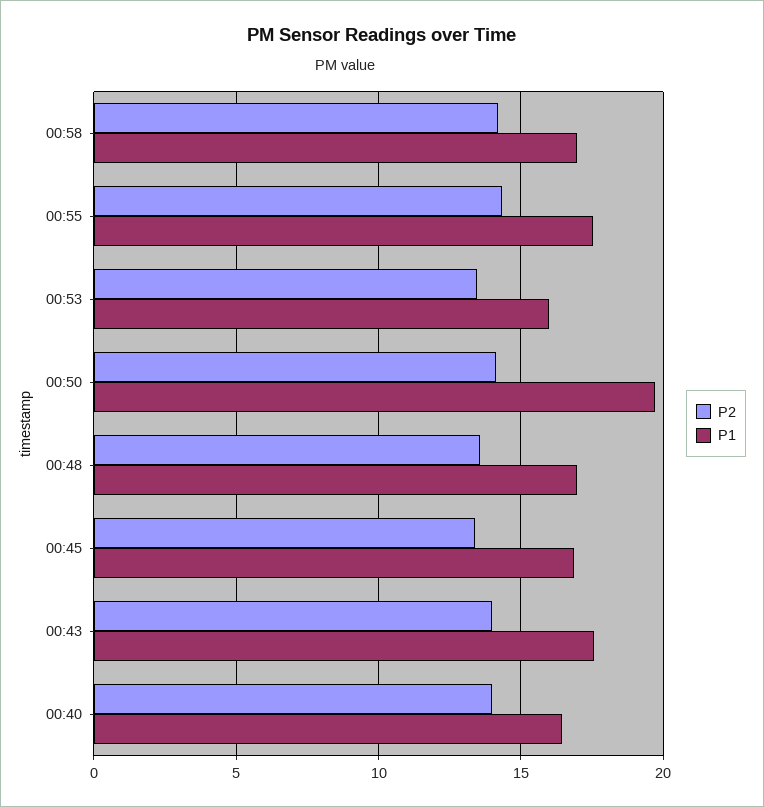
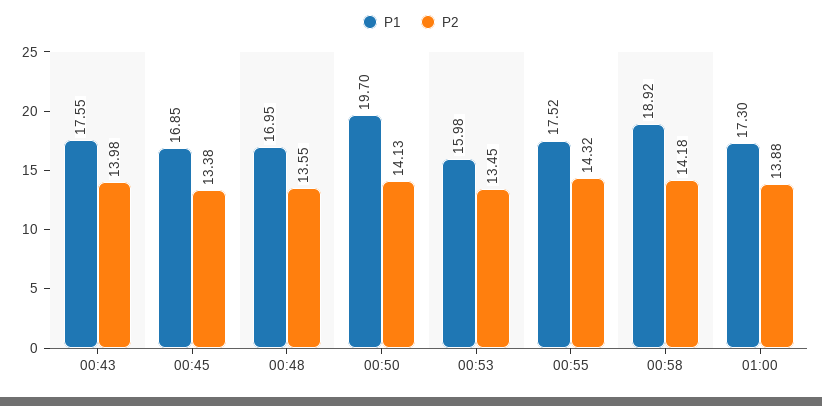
P1, 00:58: 17 -> 18.92
P2, 00:40: 14 -> none
P1, 00:40: 16.5 -> none
P1, 01:00: none -> 17.3
P2, 01:00: none -> 13.88

